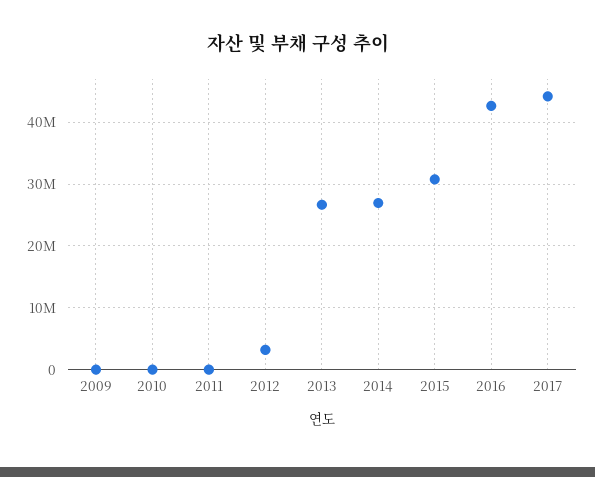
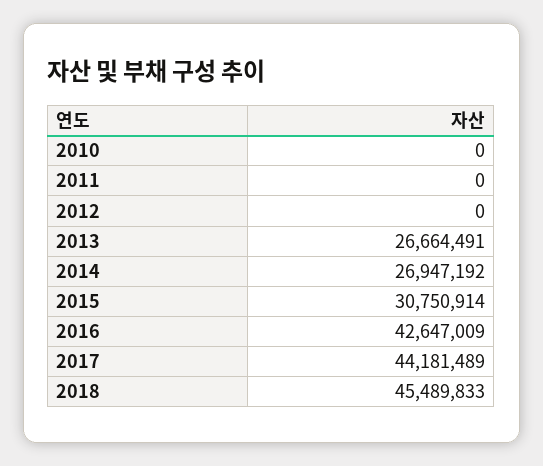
2009: 0 -> none
2012: 3000000 -> 0
2018: none -> 45489833

